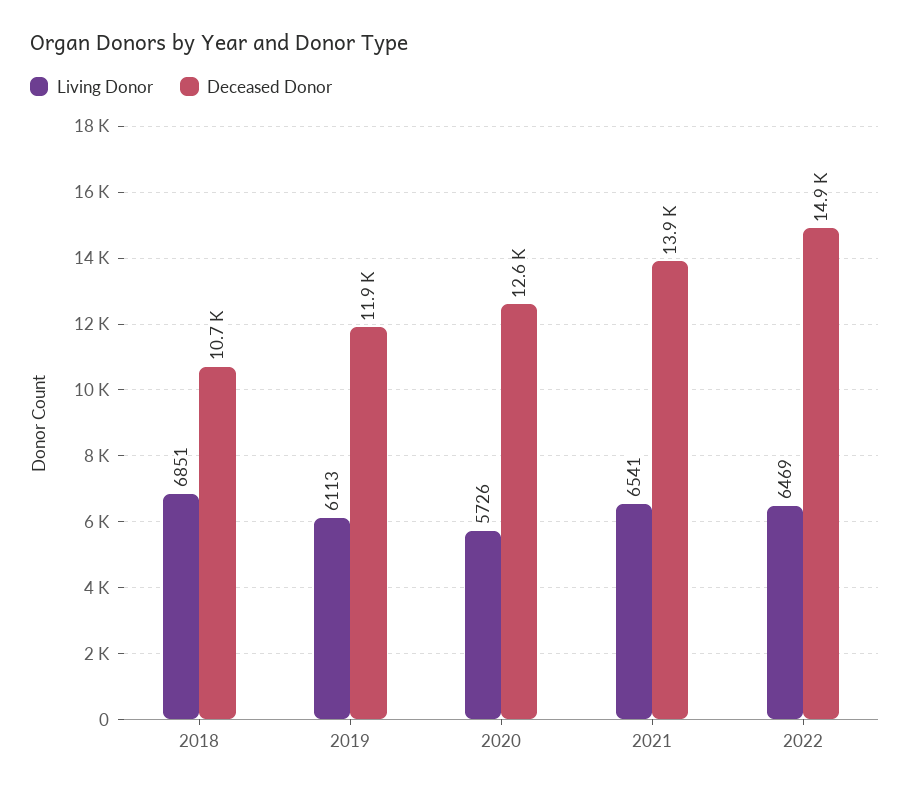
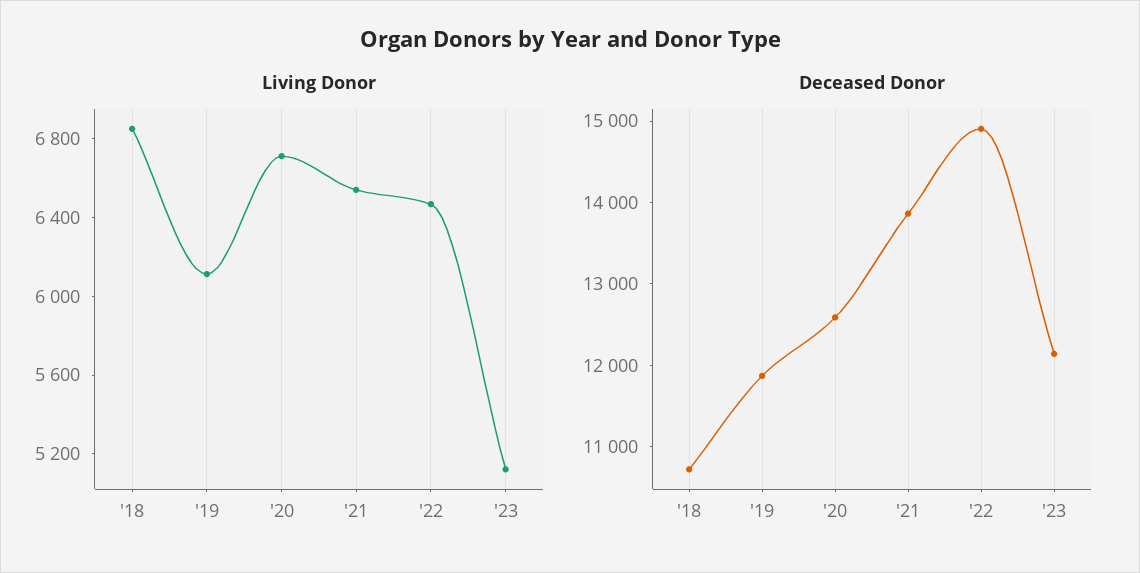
Living Donor, 2020: 5726 -> 6700
Living Donor, '23: none -> 5100
Deceased Donor, '23: none -> 12200

